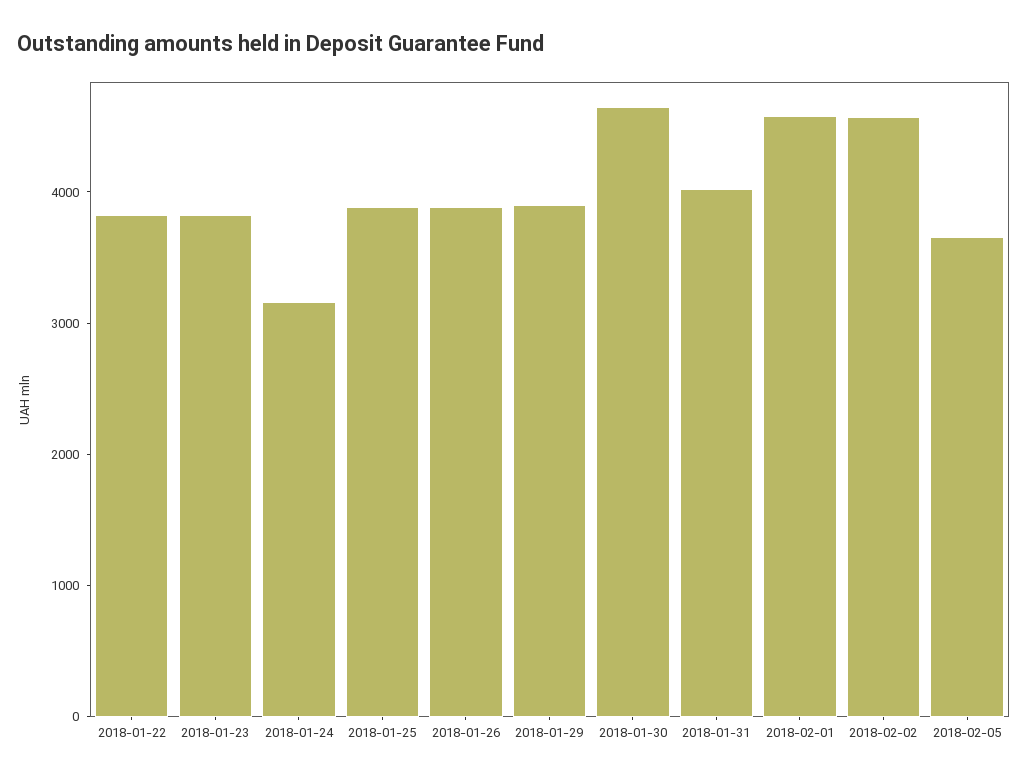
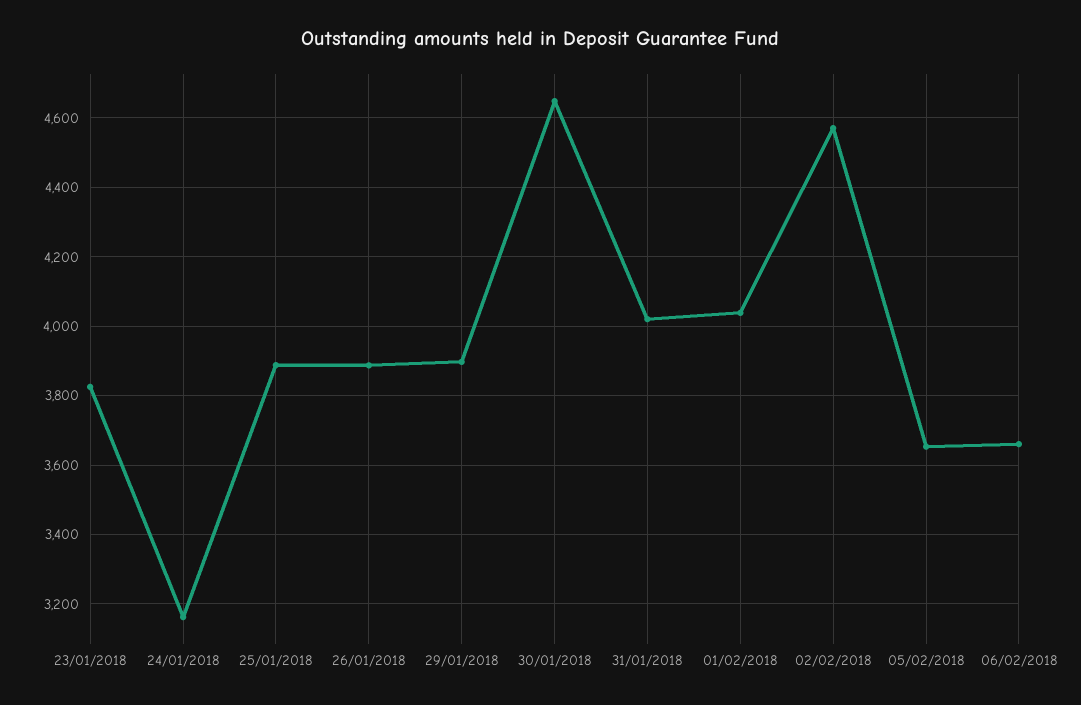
2018-01-22: 3800 -> none
2018-02-01: 4600 -> 4040
06/02/2018: none -> 3660

